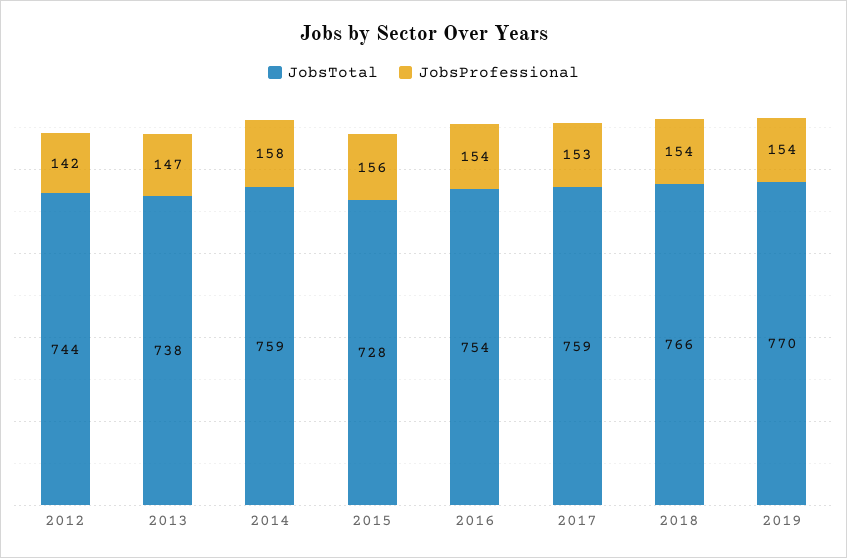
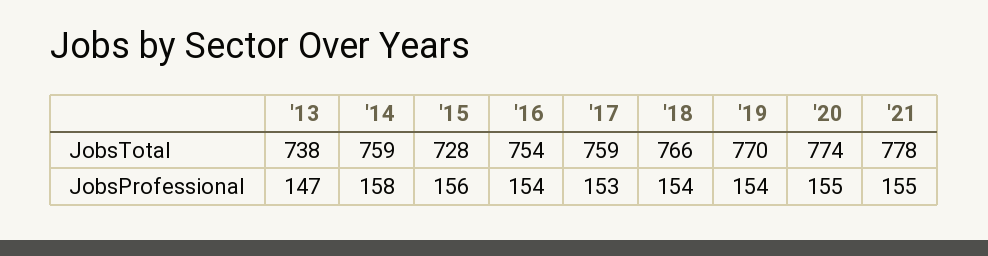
JobsTotal, 2012: 744 -> none
JobsProfessional, 2012: 142 -> none
JobsTotal, '20: none -> 774
JobsTotal, '21: none -> 778
JobsProfessional, '20: none -> 155
JobsProfessional, '21: none -> 155

